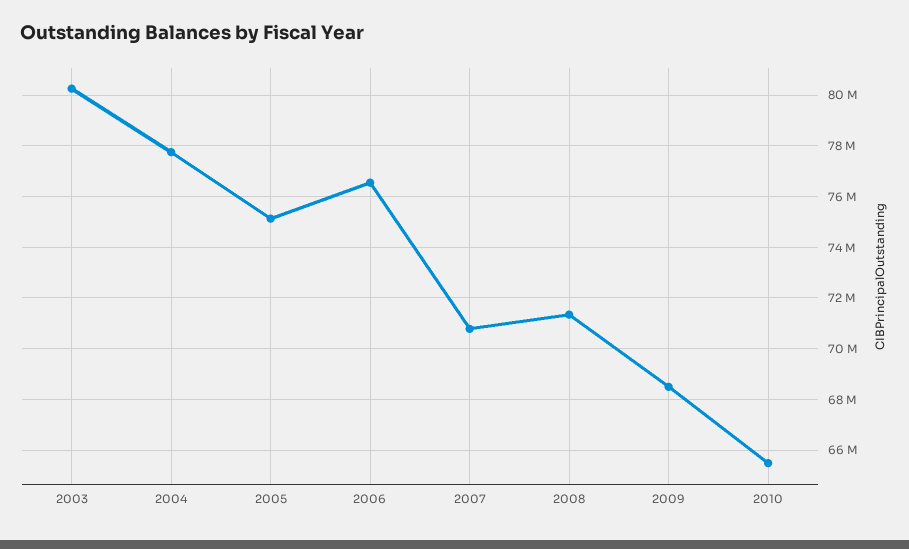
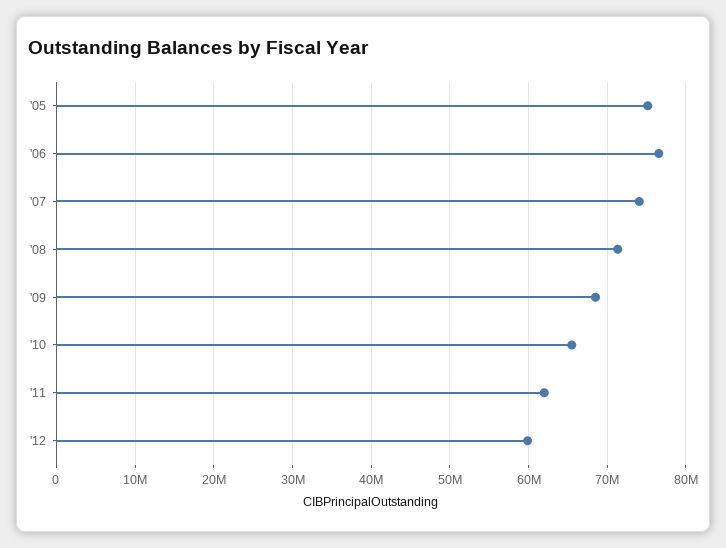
2003: 80250000 -> none
2004: 77750000 -> none
2007: 70750000 -> 74000000
'11: none -> 62000000
'12: none -> 60000000

